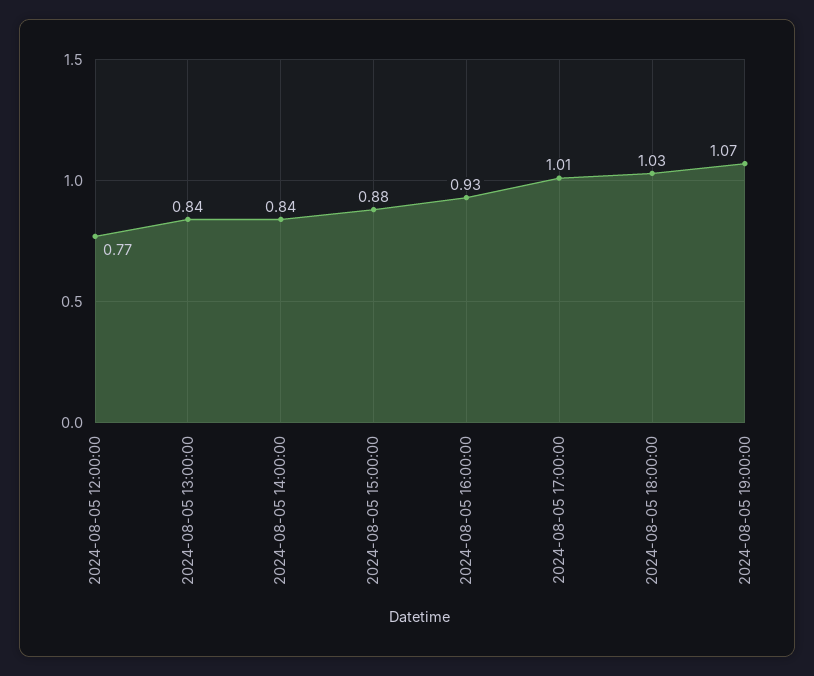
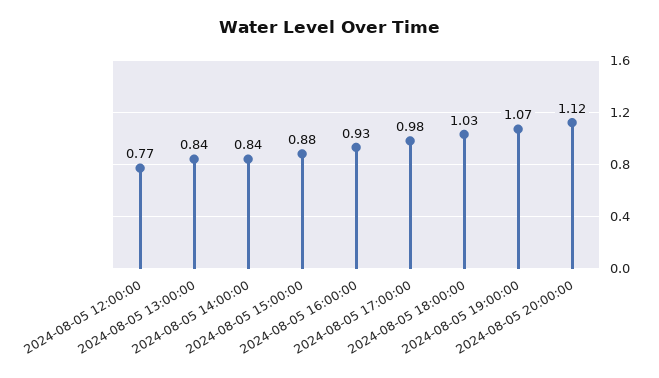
2024-08-05 17:00:00: 1.01 -> 0.98
2024-08-05 20:00:00: none -> 1.12

